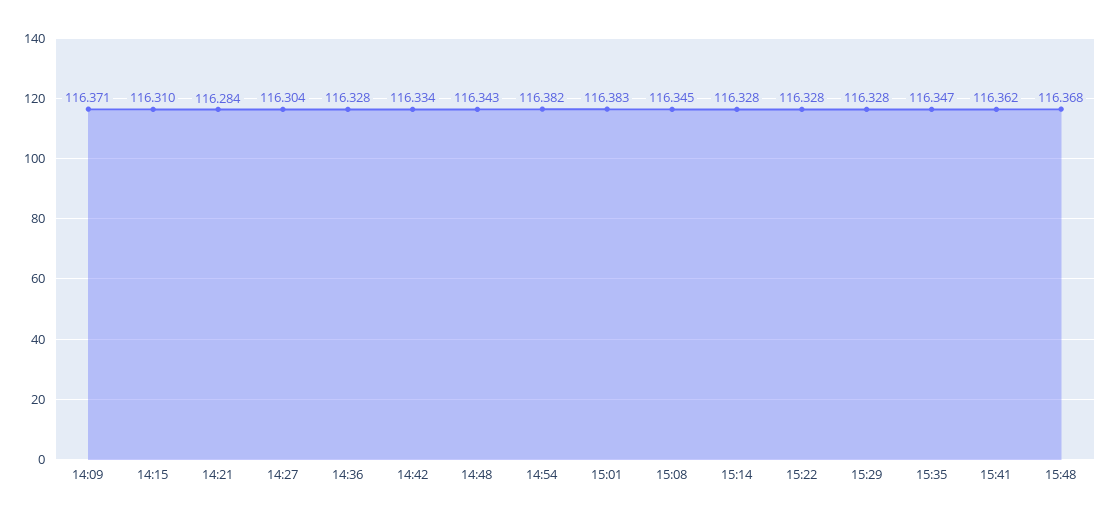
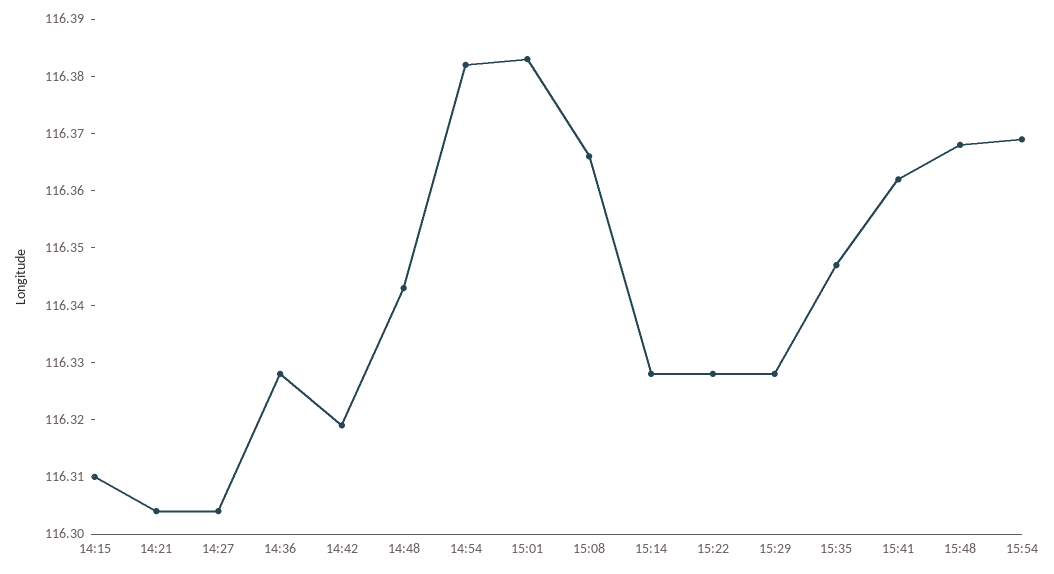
14:09: 116.371 -> none
14:21: 116.284 -> 116.305
14:42: 116.334 -> 116.32
15:08: 116.345 -> 116.365
15:54: none -> 116.37

